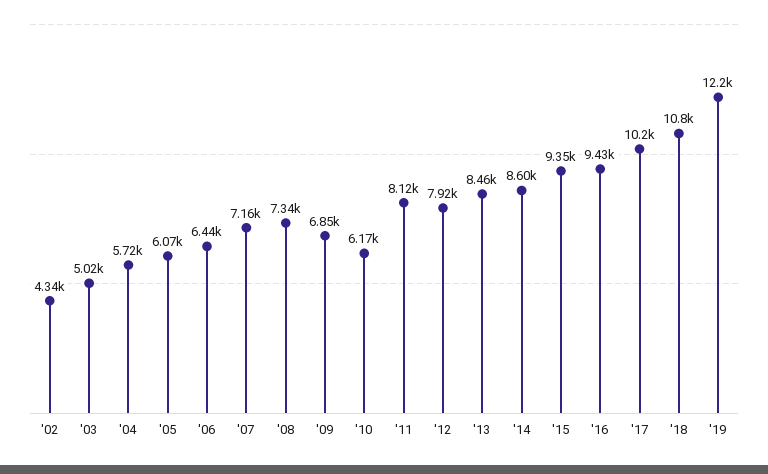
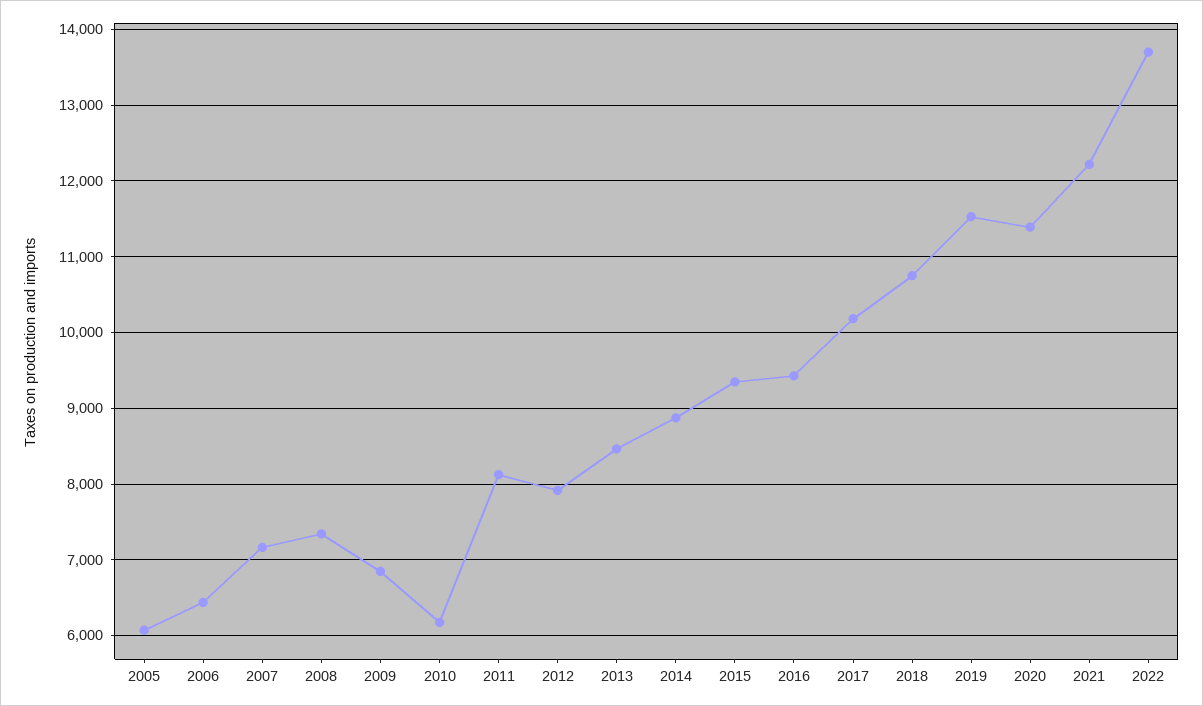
'02: 4340 -> none
'03: 5020 -> none
'04: 5720 -> none
'14: 8600 -> 8900
'19: 12200 -> 11500
2020: none -> 11400
2021: none -> 12200
2022: none -> 13700

